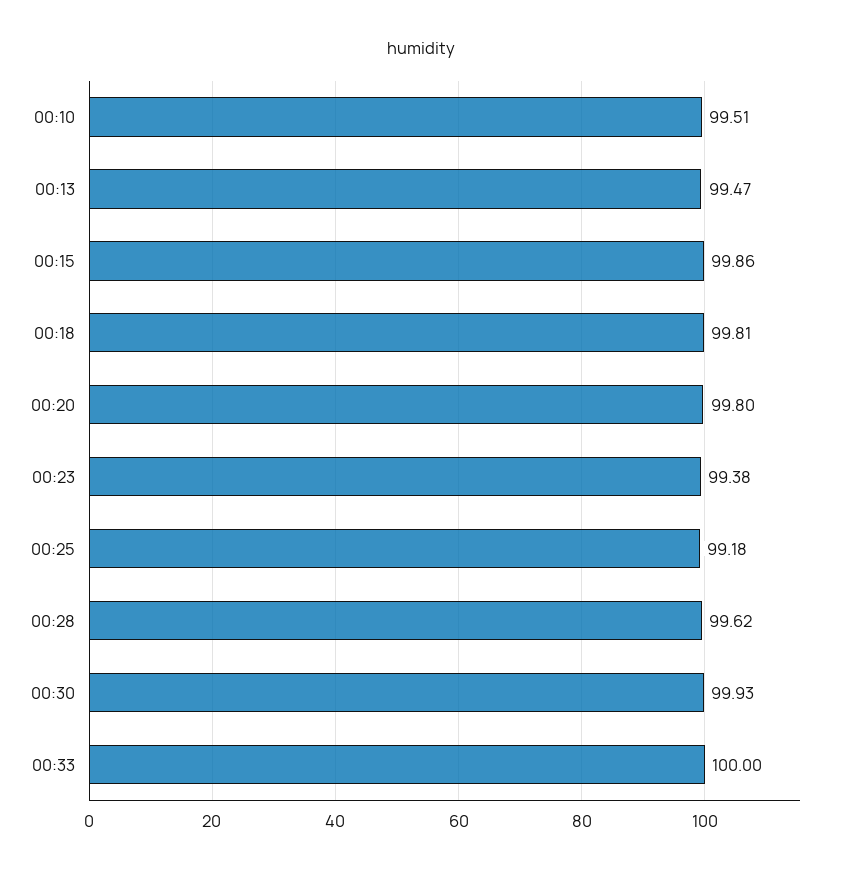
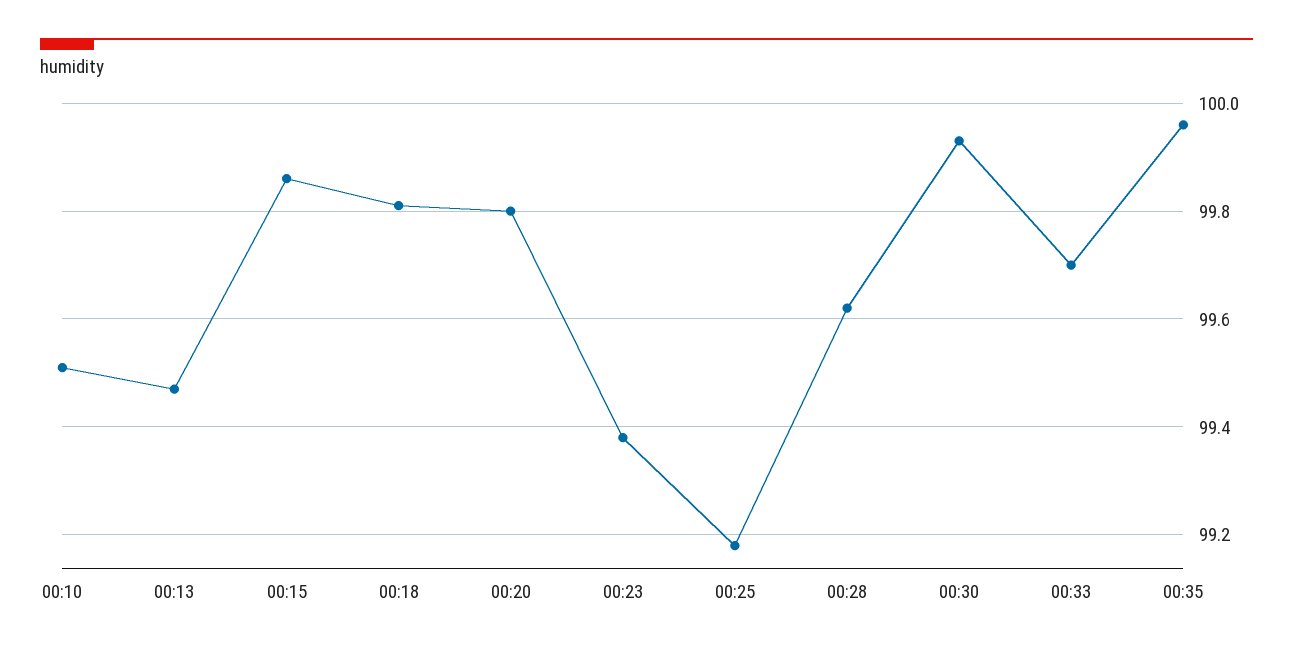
00:33: 100 -> 99.7
00:35: none -> 99.95

